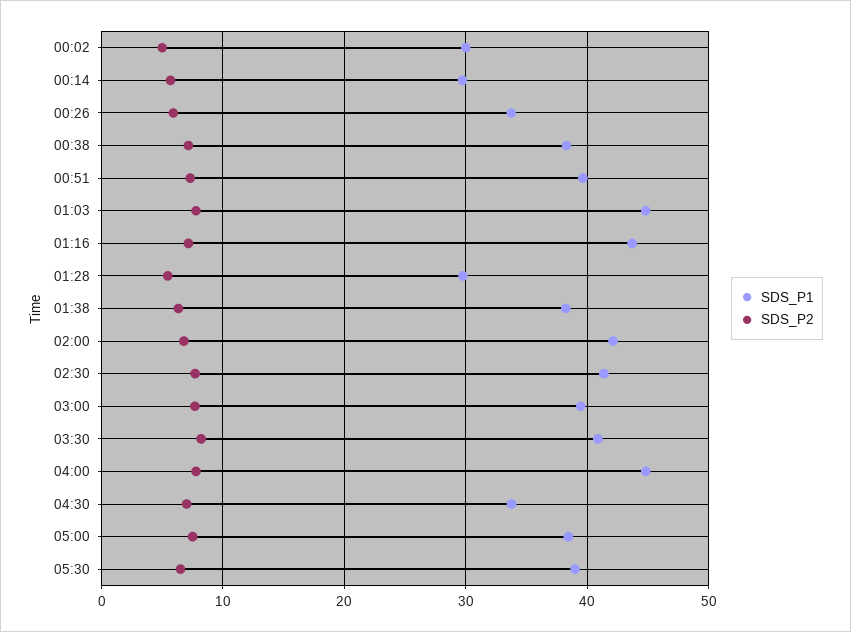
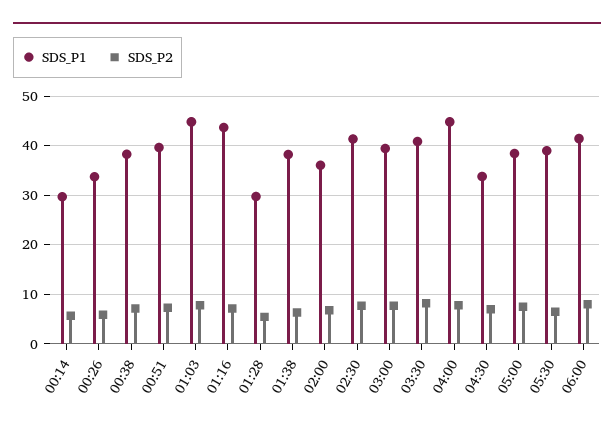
SDS_P1, 00:02: 30 -> none
SDS_P2, 00:02: 5 -> none
SDS_P1, 02:00: 42 -> 36
SDS_P1, 06:00: none -> 42
SDS_P2, 06:00: none -> 8

